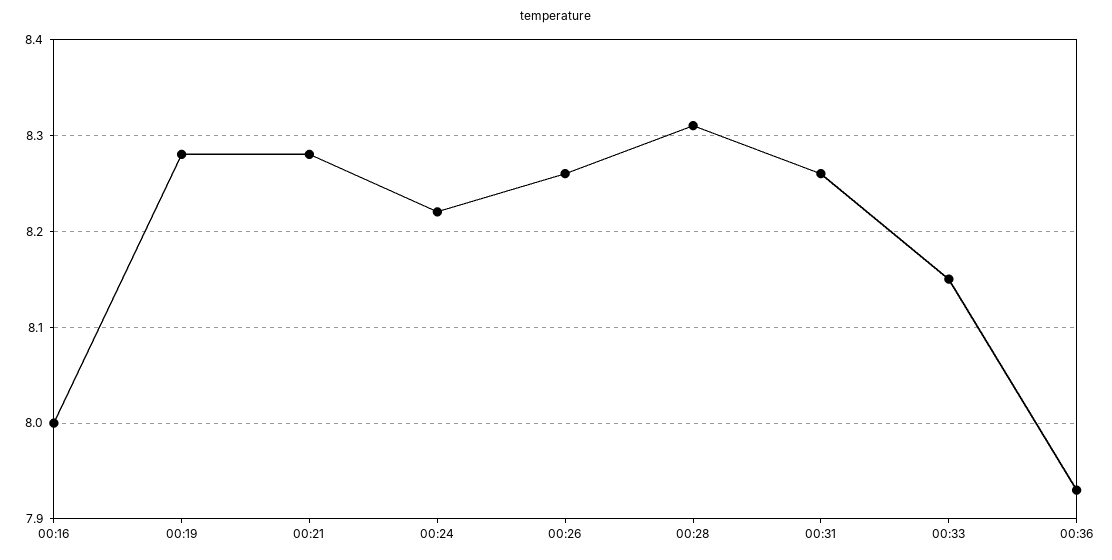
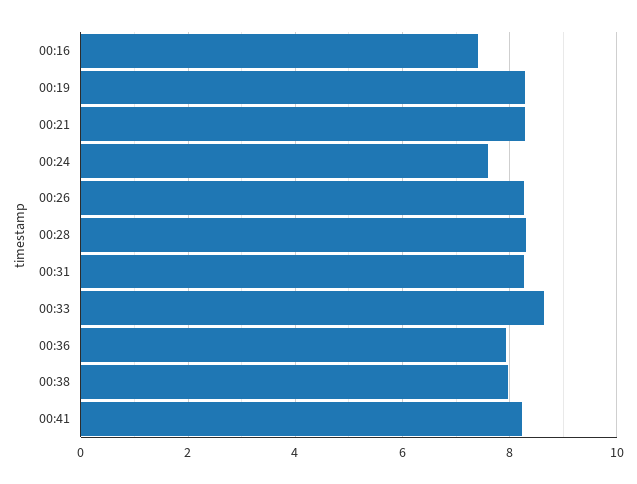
00:16: 8 -> 7.4
00:24: 8.22 -> 7.6
00:33: 8.15 -> 8.6
00:38: none -> 8
00:41: none -> 8.2

